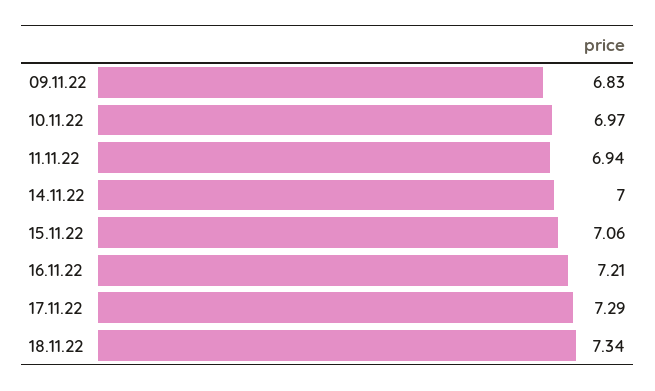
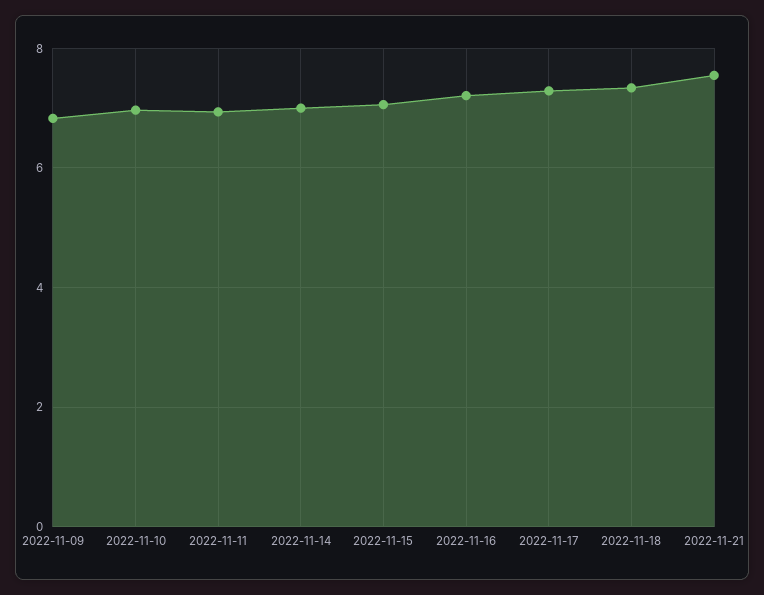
2022-11-21: none -> 7.6

